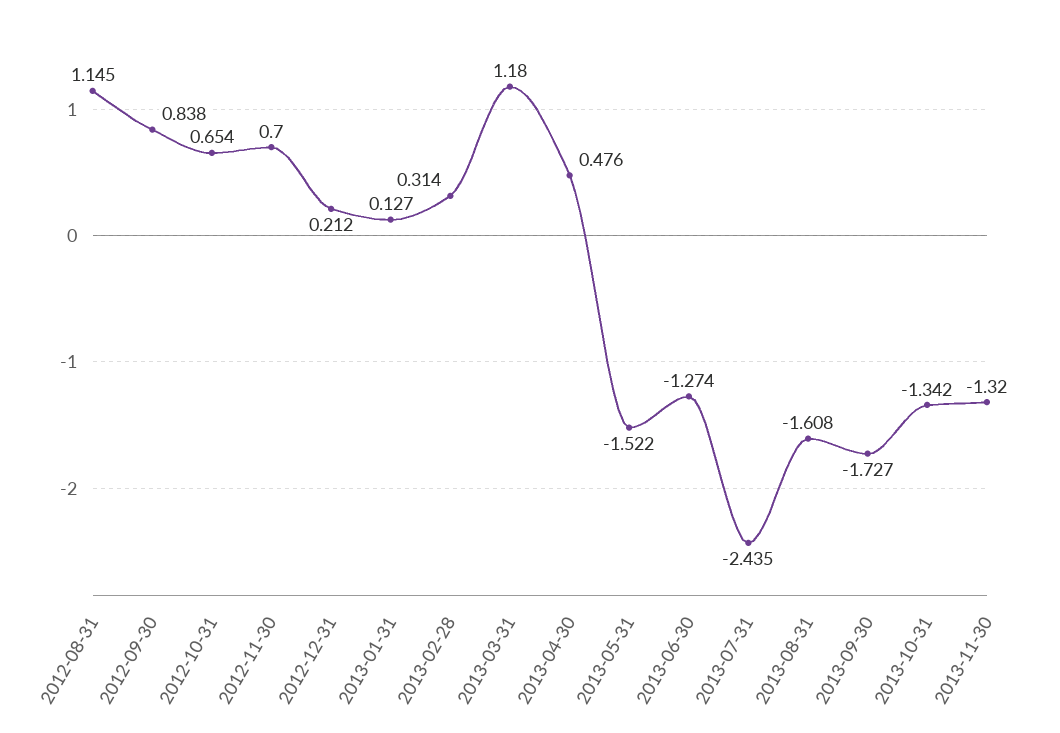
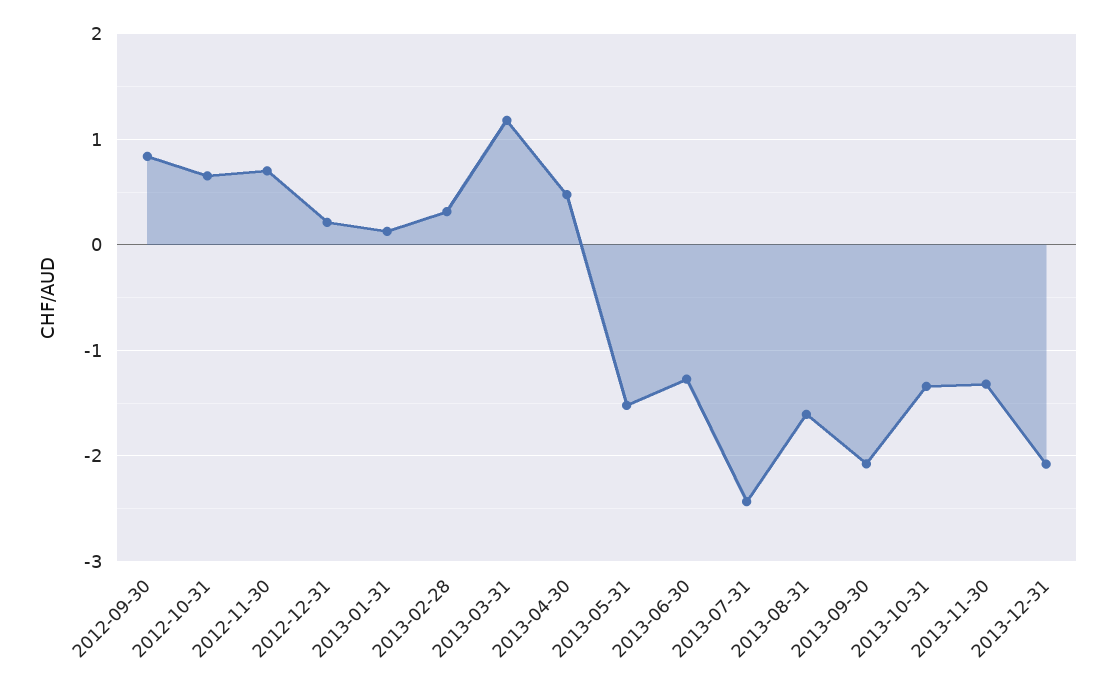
2012-08-31: 1.145 -> none
2013-09-30: -1.727 -> -2.1
2013-12-31: none -> -2.1

